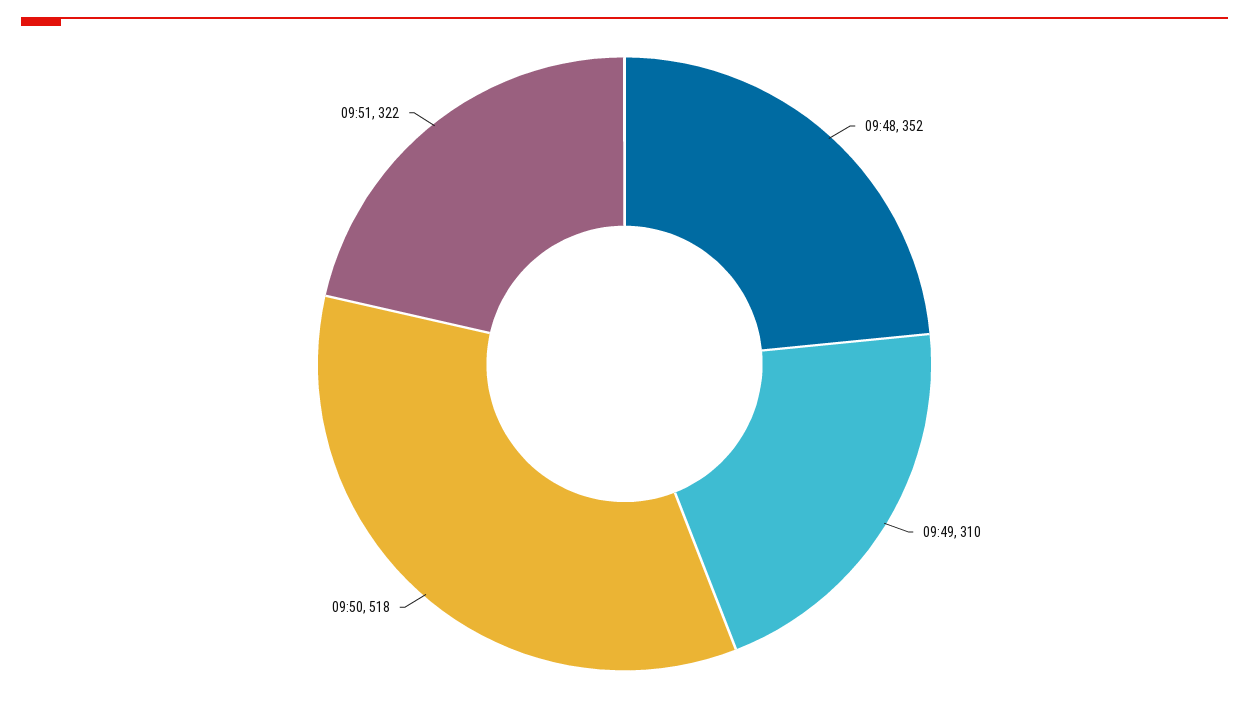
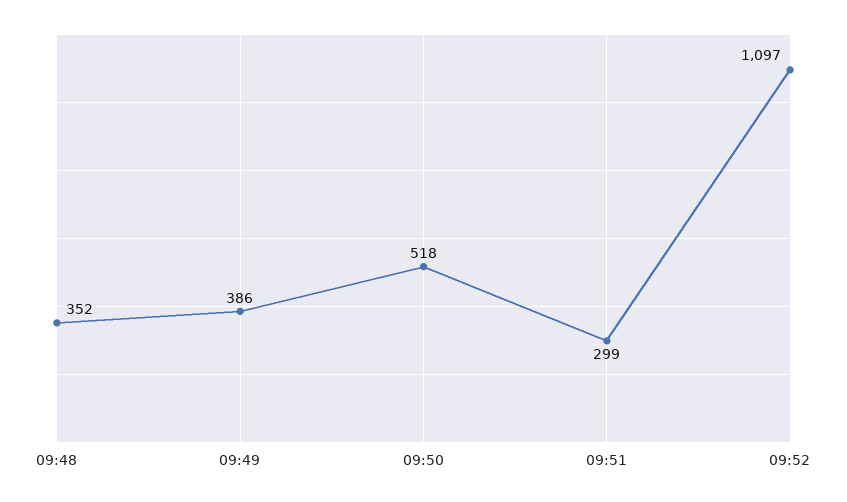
09:49: 310 -> 386
09:51: 322 -> 299
09:52: none -> 1097

